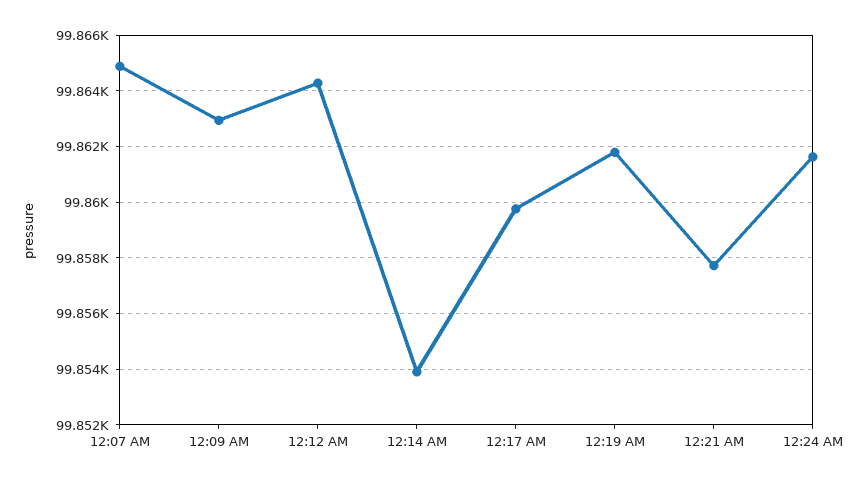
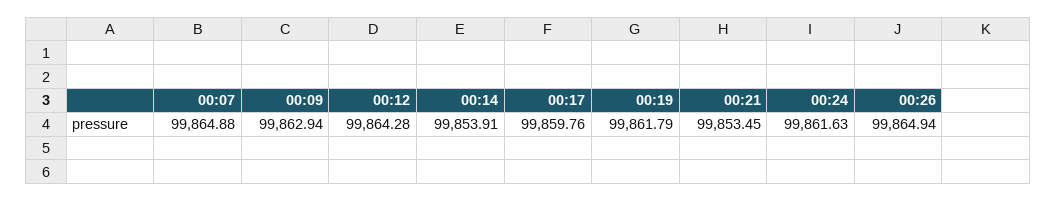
12:21 AM: 99857.75 -> 99853.45
00:26: none -> 99864.94

